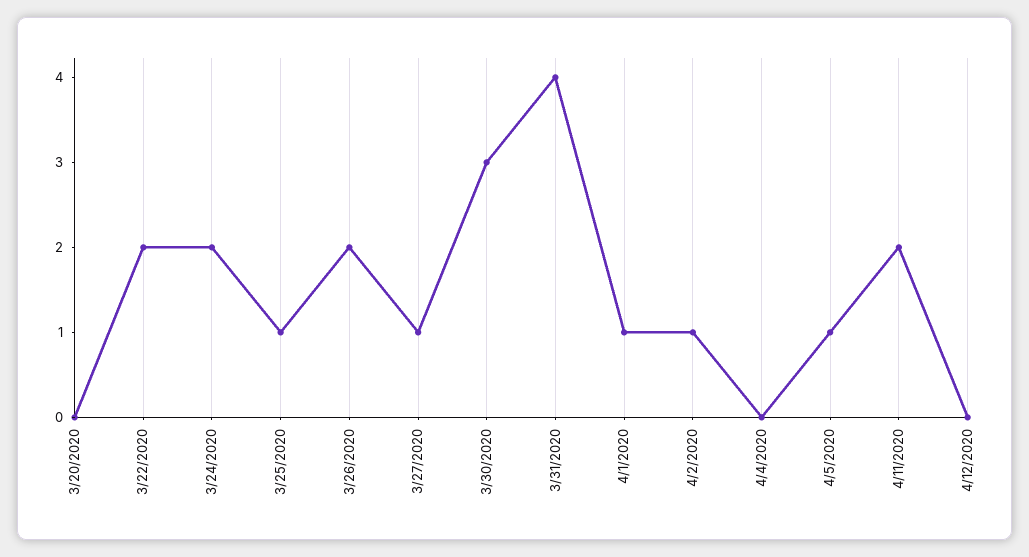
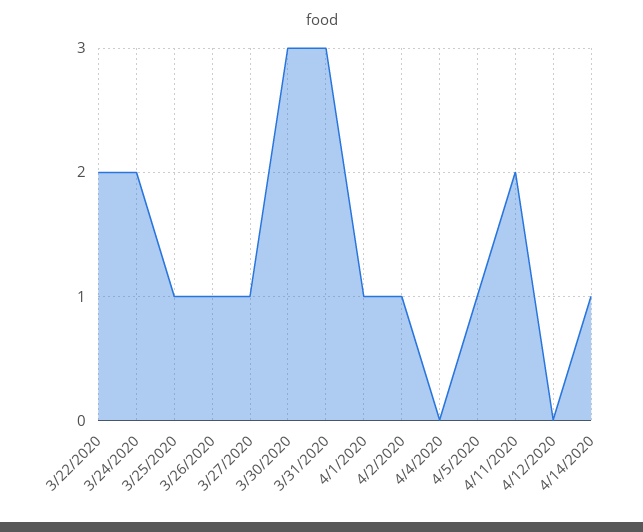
3/20/2020: 0 -> none
3/26/2020: 2 -> 1
3/31/2020: 4 -> 3
4/14/2020: none -> 1

